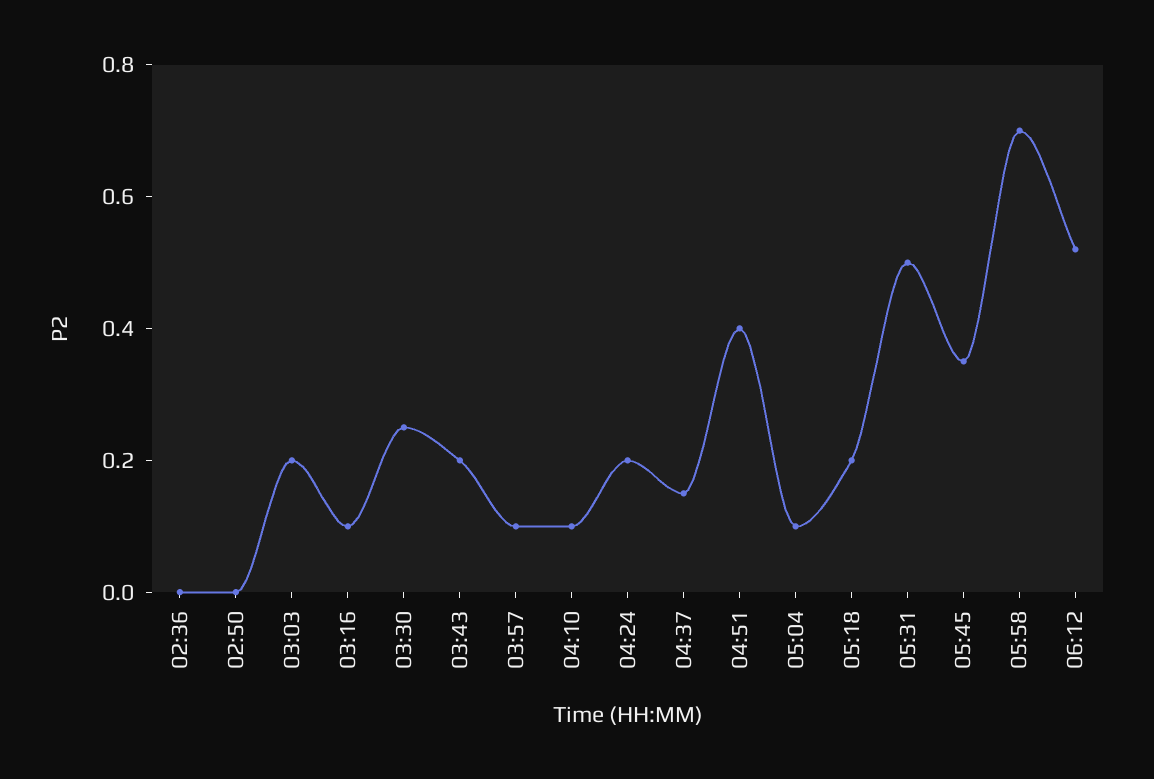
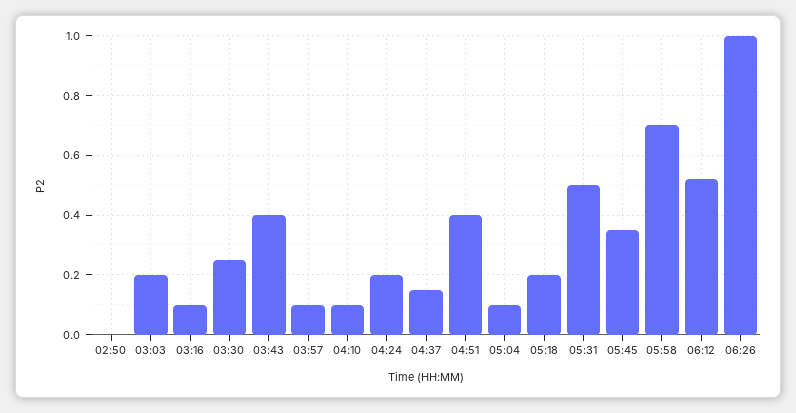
02:36: 0 -> none
03:43: 0.2 -> 0.4
06:26: none -> 1

